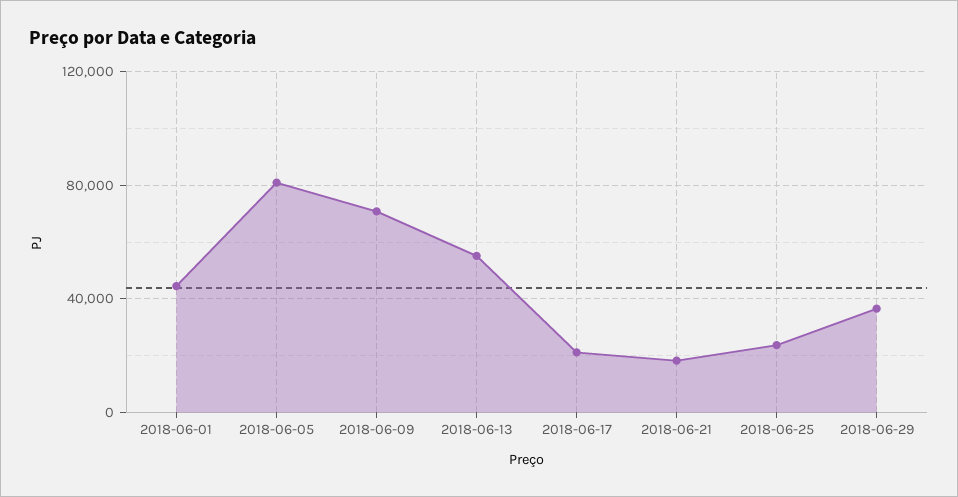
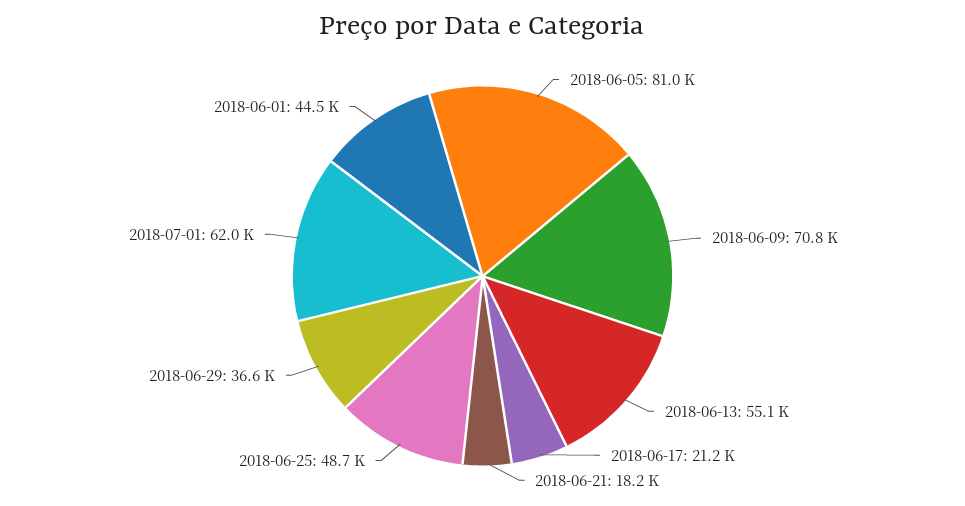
2018-06-25: 25000 -> 48700
2018-07-01: none -> 62000

